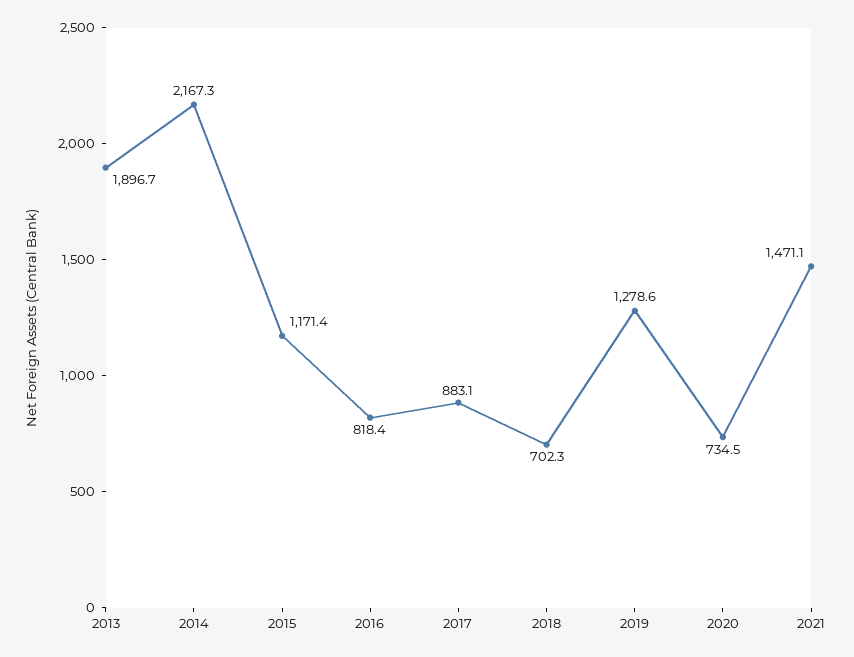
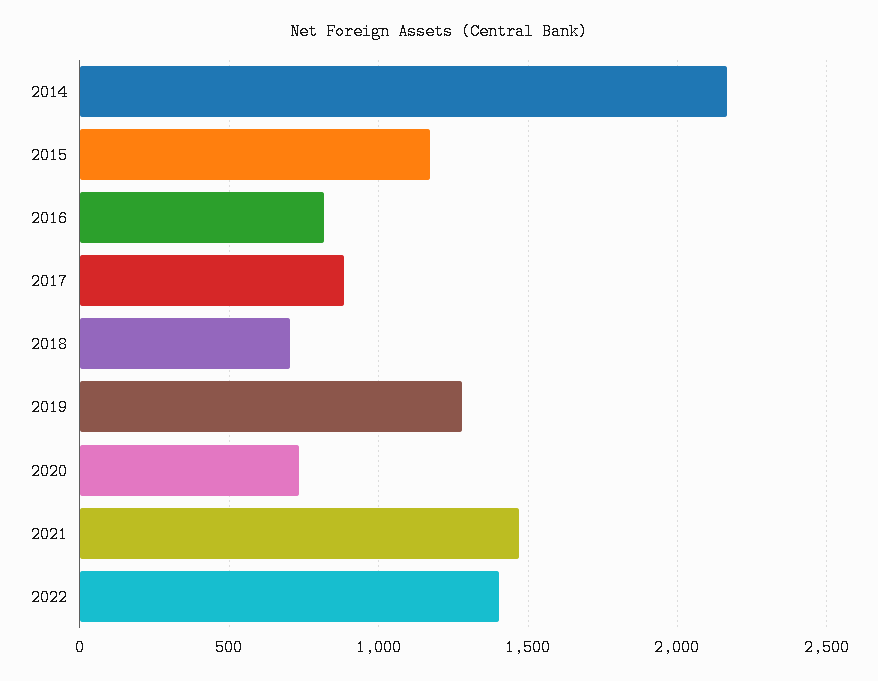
2013: 1896.7 -> none
2022: none -> 1400

